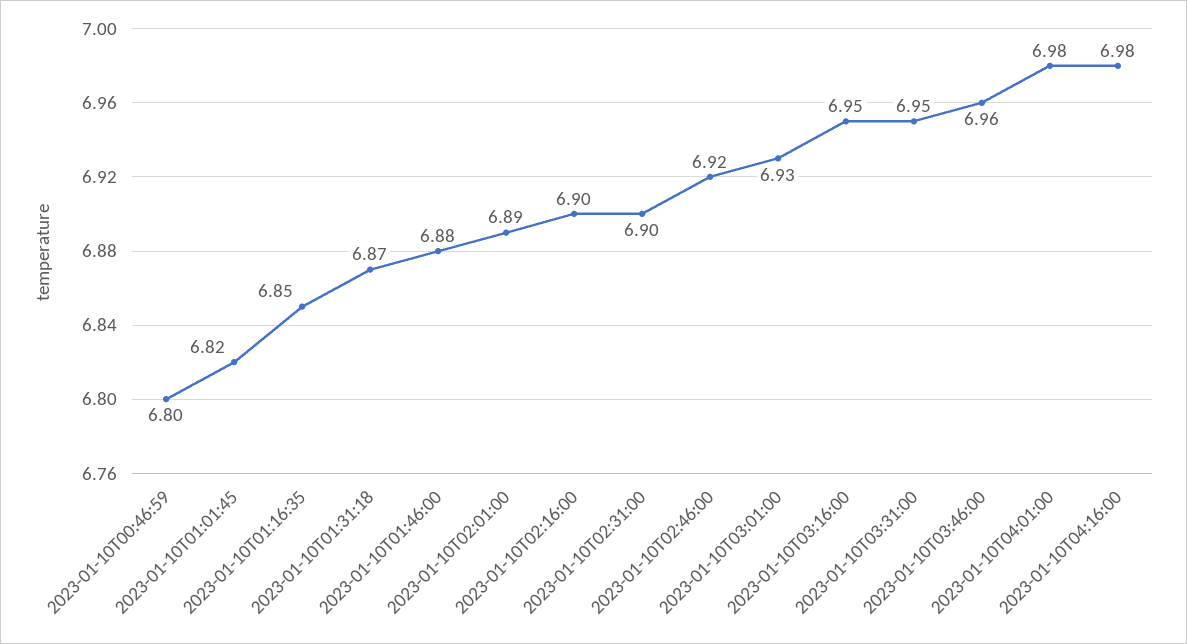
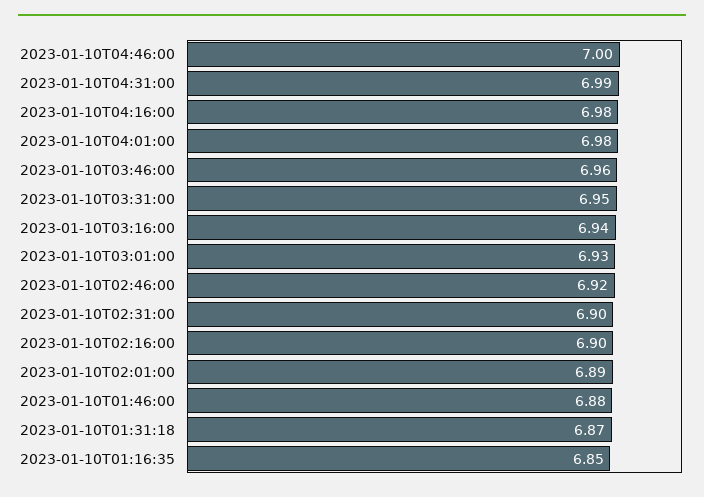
2023-01-10T00:46:59: 6.8 -> none
2023-01-10T01:01:45: 6.82 -> none
2023-01-10T03:16:00: 6.95 -> 6.94
2023-01-10T04:46:00: none -> 7
2023-01-10T04:31:00: none -> 6.99

